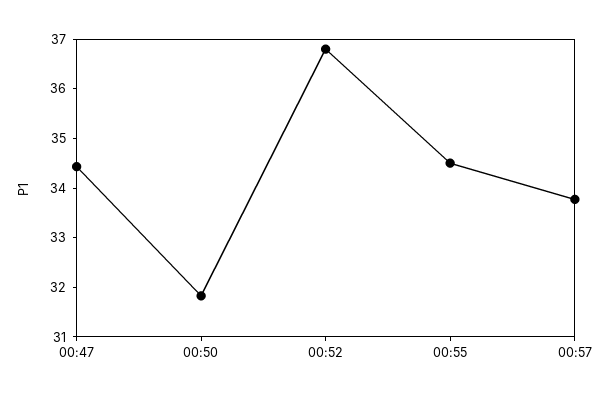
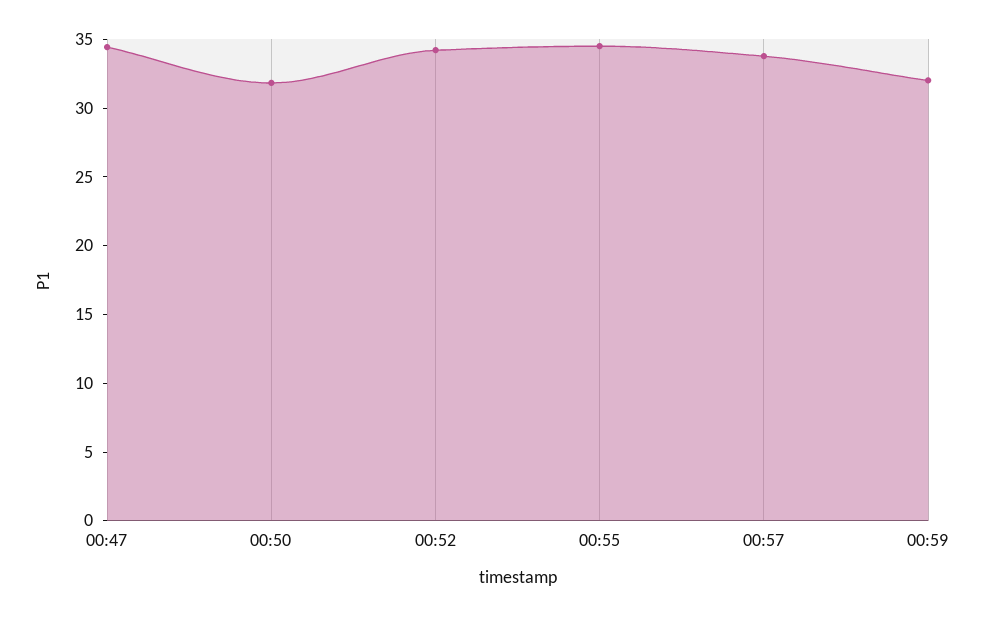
00:52: 36.8 -> 34
00:59: none -> 32

